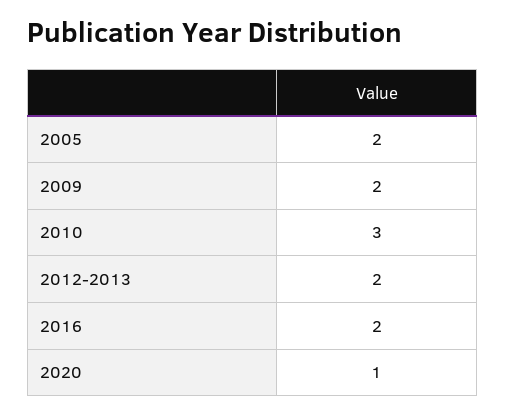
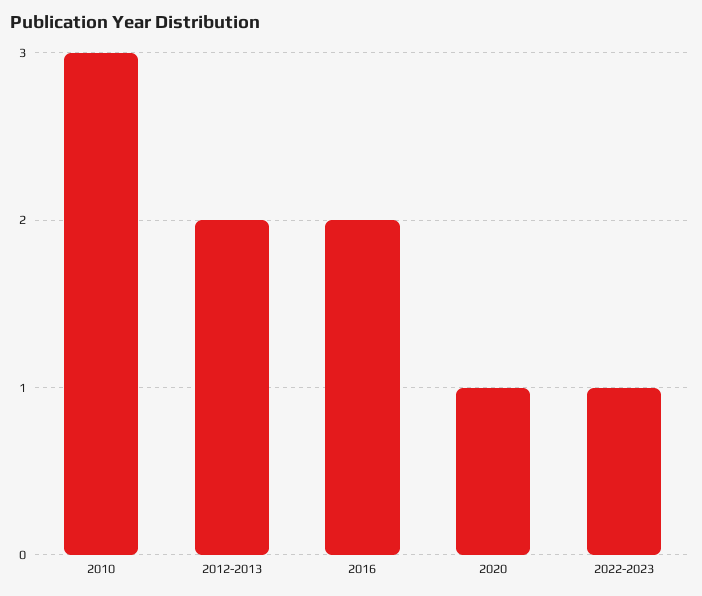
2005: 2 -> none
2009: 2 -> none
2022-2023: none -> 1

